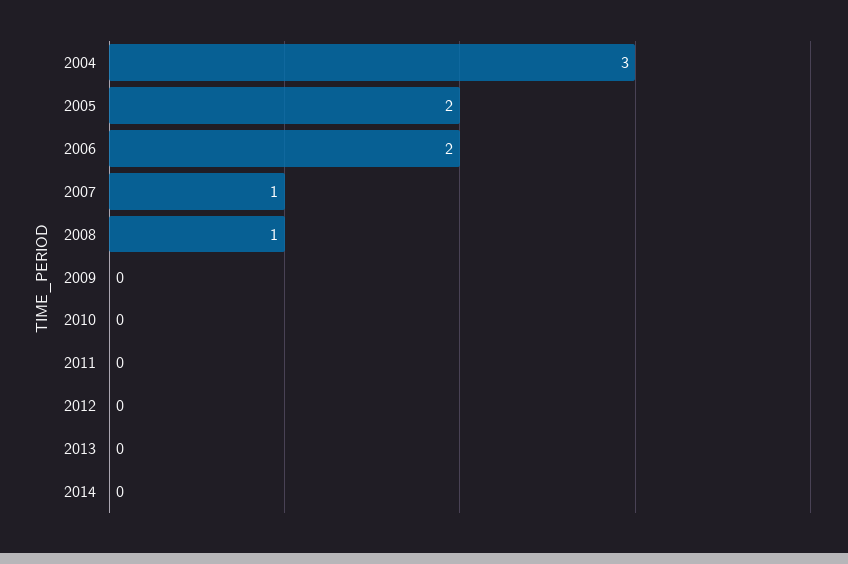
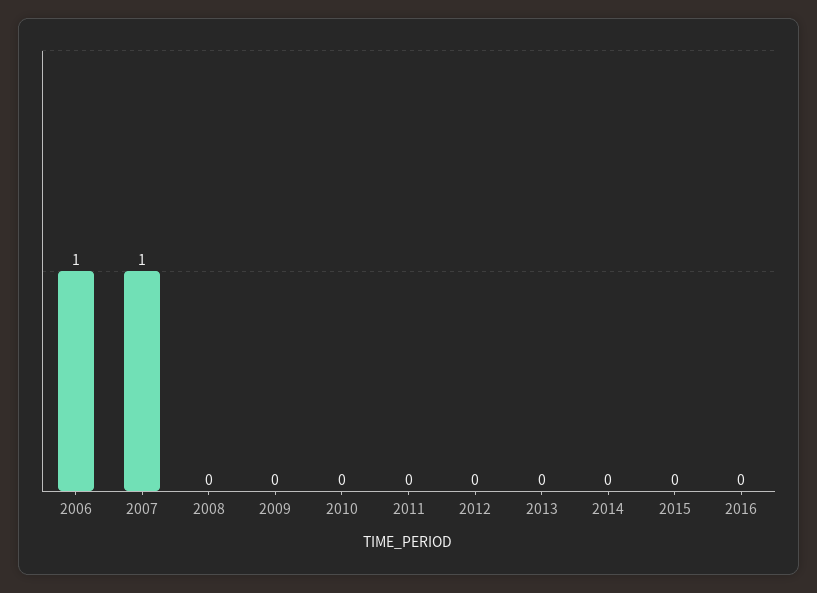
2004: 3 -> none
2005: 2 -> none
2006: 2 -> 1
2008: 1 -> 0
2015: none -> 0
2016: none -> 0

